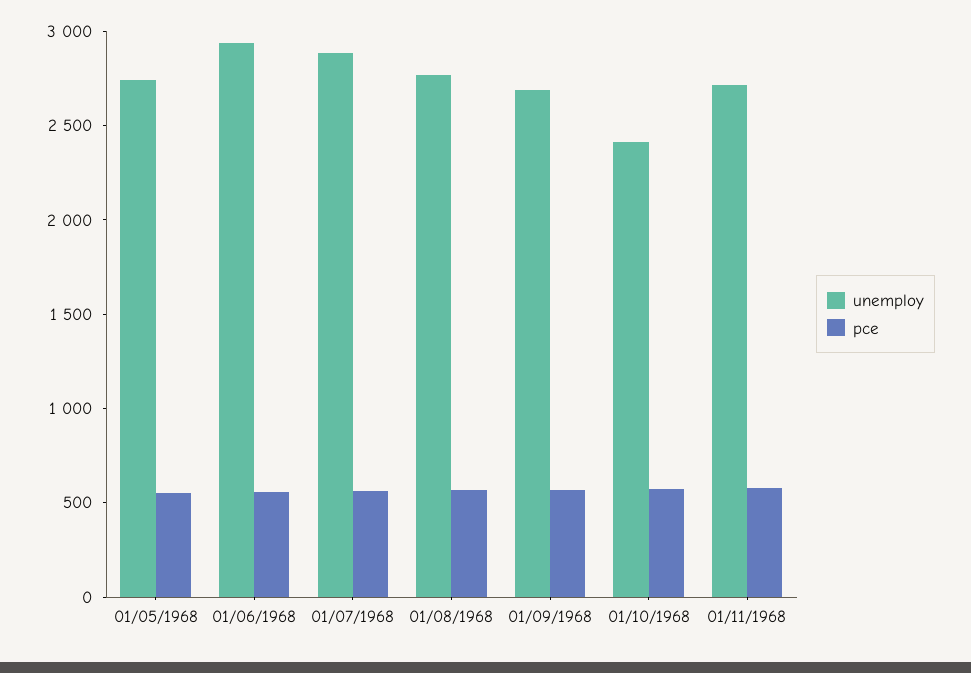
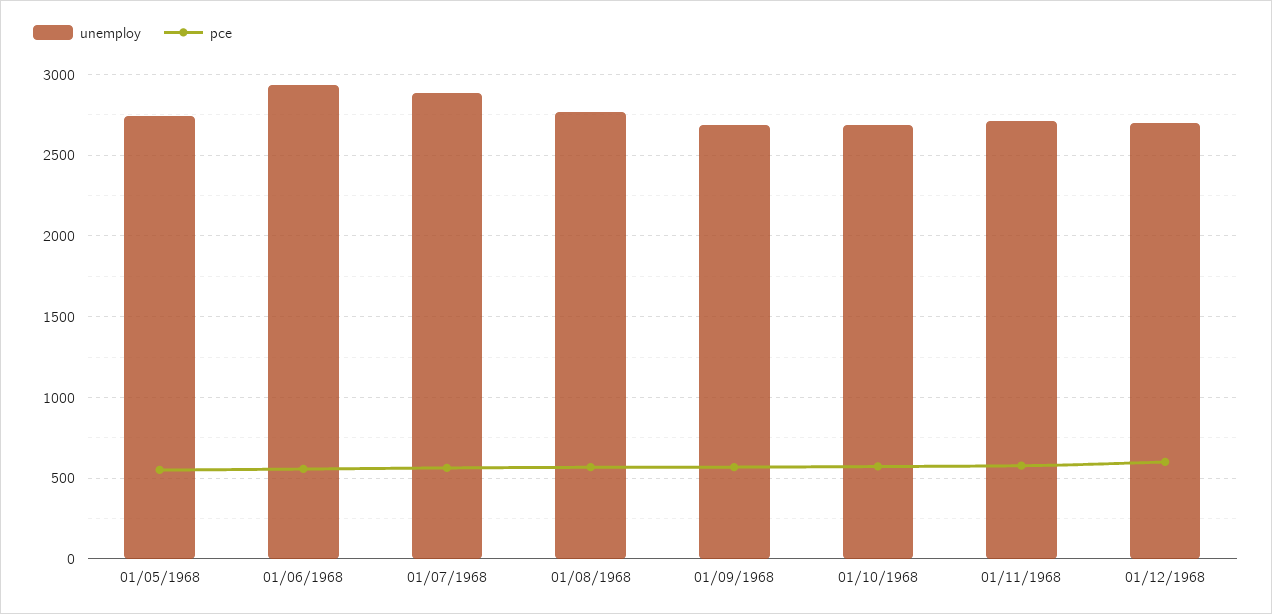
unemploy, 01/10/1968: 2400 -> 2700
unemploy, 01/12/1968: none -> 2700
pce, 01/12/1968: none -> 600

